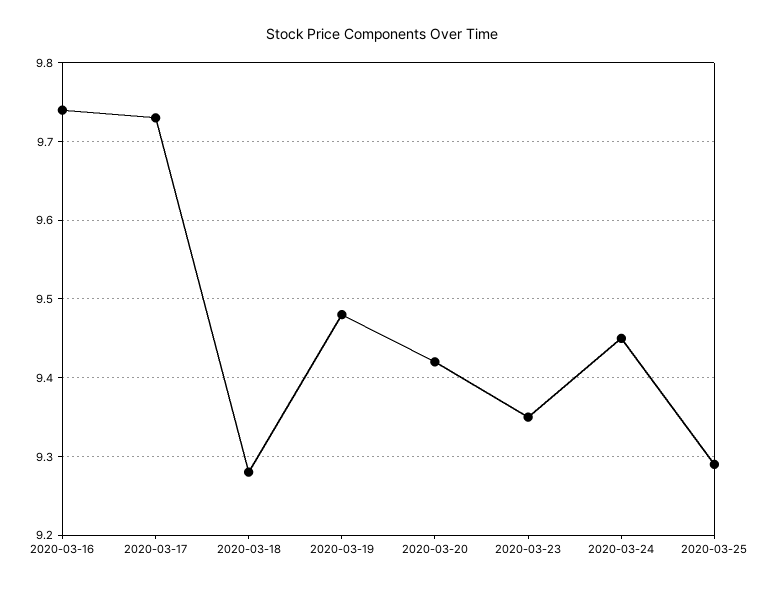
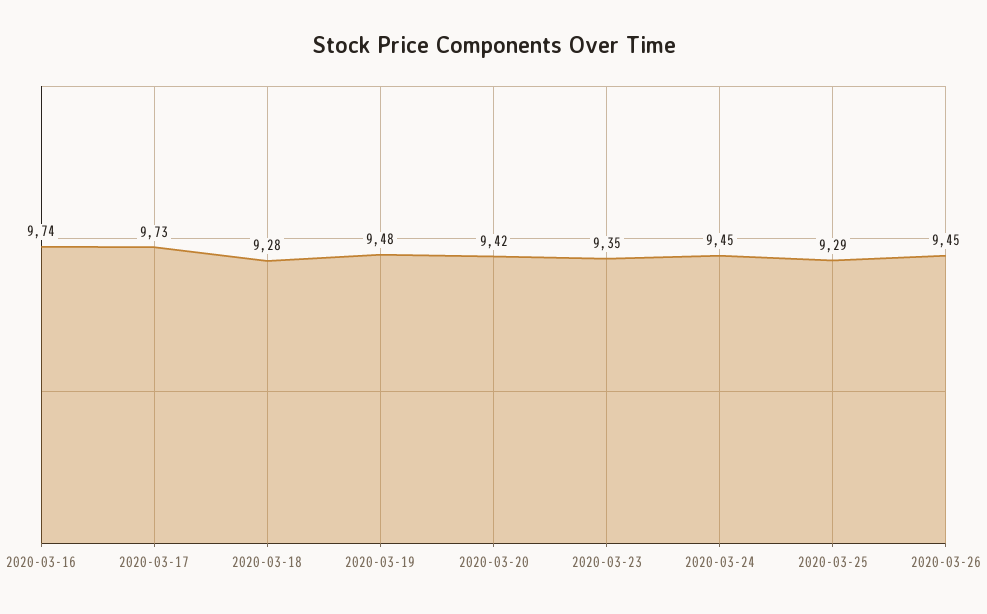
2020-03-26: none -> 9.45

